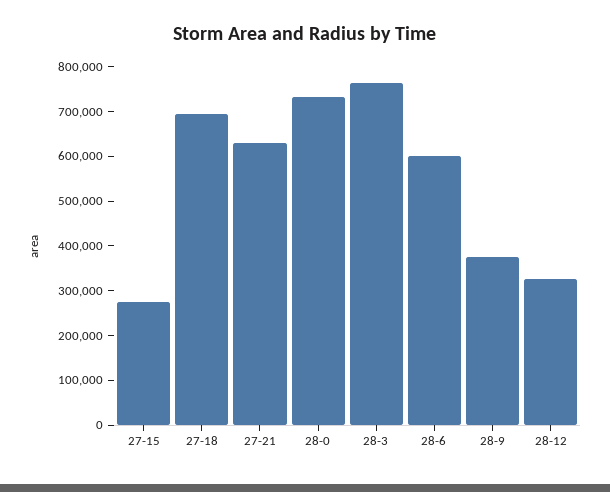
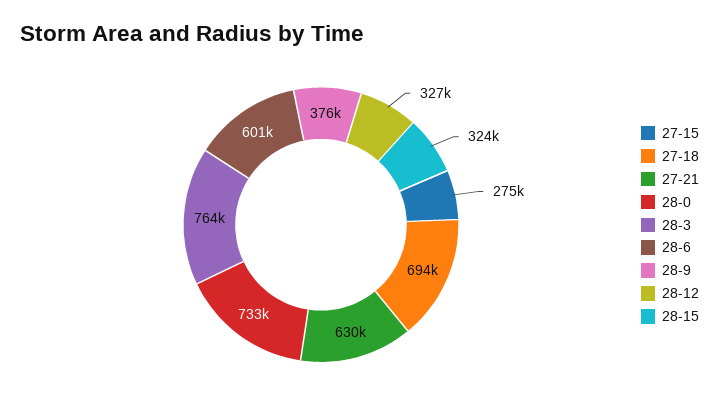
28-15: none -> 324000

